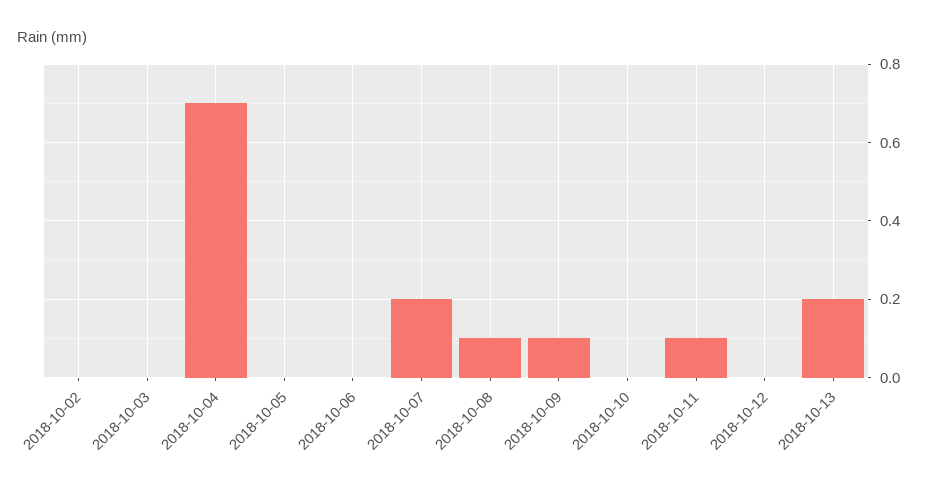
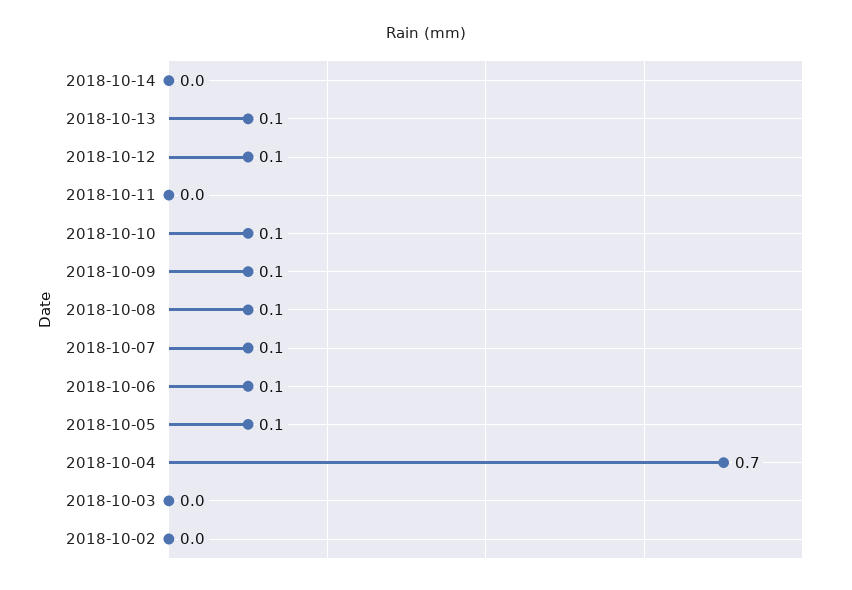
2018-10-05: 0 -> 0.1
2018-10-06: 0 -> 0.1
2018-10-07: 0.2 -> 0.1
2018-10-10: 0 -> 0.1
2018-10-11: 0.1 -> 0
2018-10-12: 0 -> 0.1
2018-10-13: 0.2 -> 0.1
2018-10-14: none -> 0

